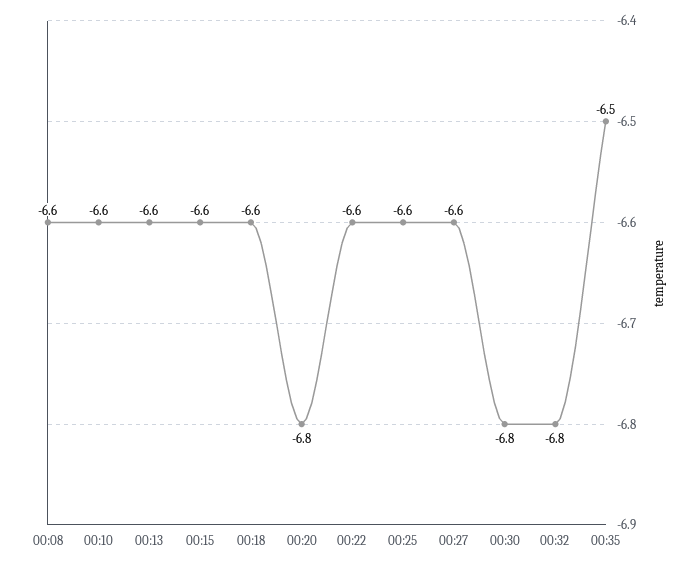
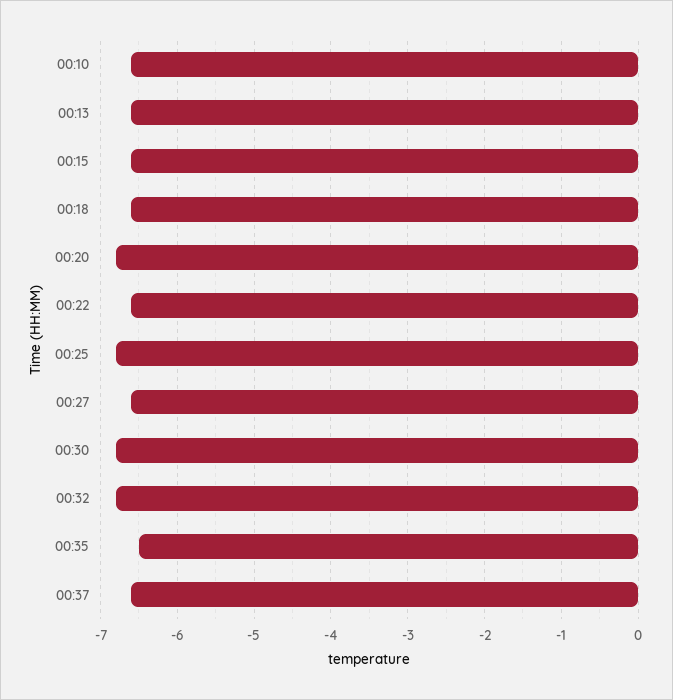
00:08: -6.6 -> none
00:25: -6.6 -> -6.8
00:37: none -> -6.6

